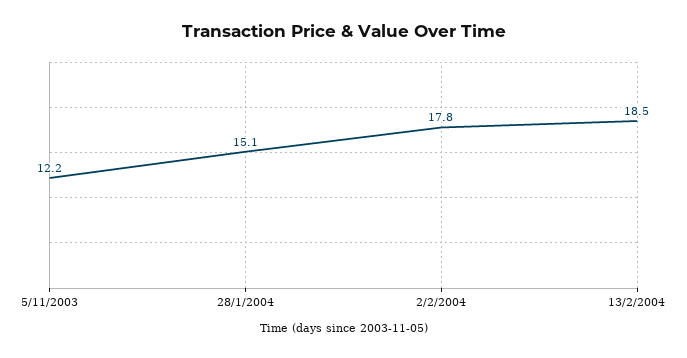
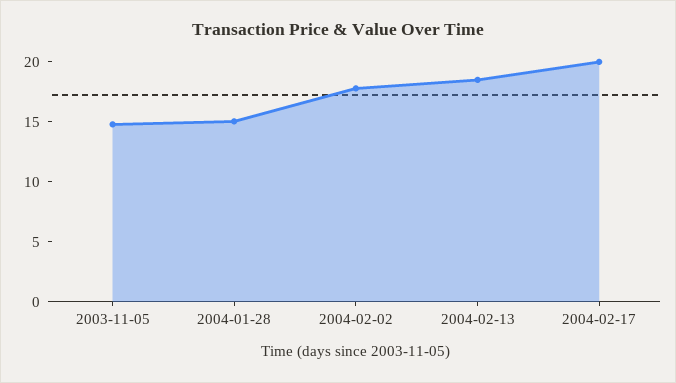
5/11/2003: 12.2 -> 15
2004-02-17: none -> 20

